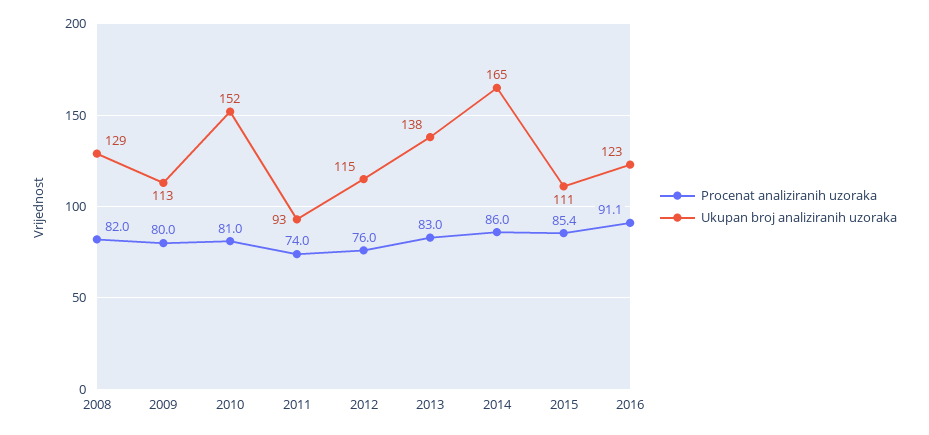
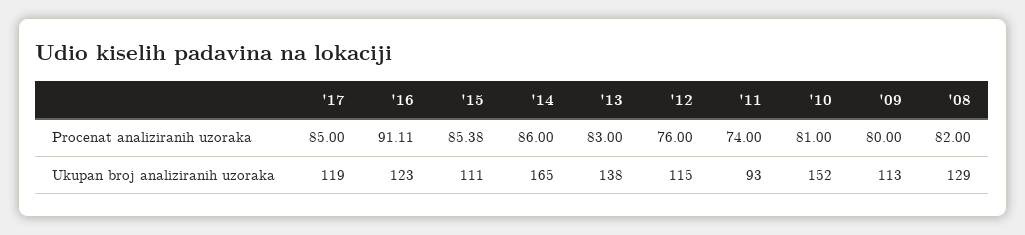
Procenat analiziranih uzoraka, '17: none -> 85
Ukupan broj analiziranih uzoraka, '17: none -> 119

